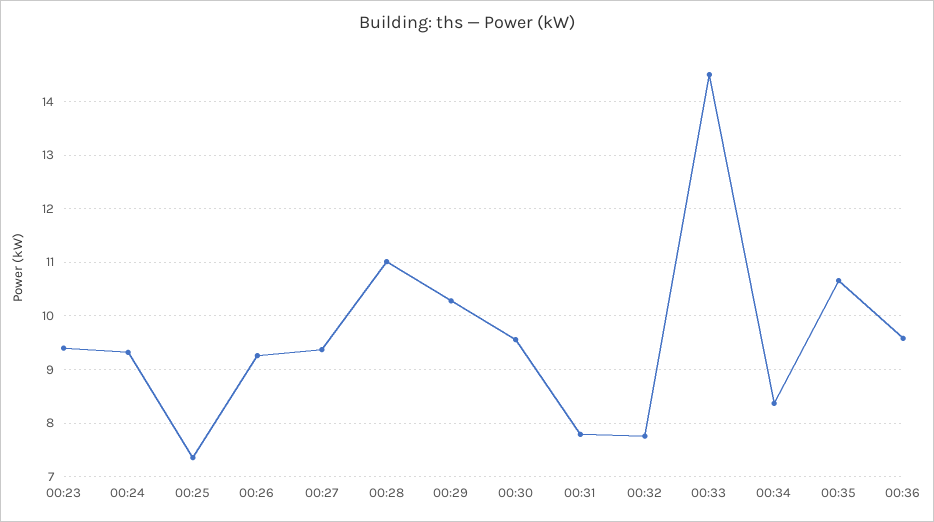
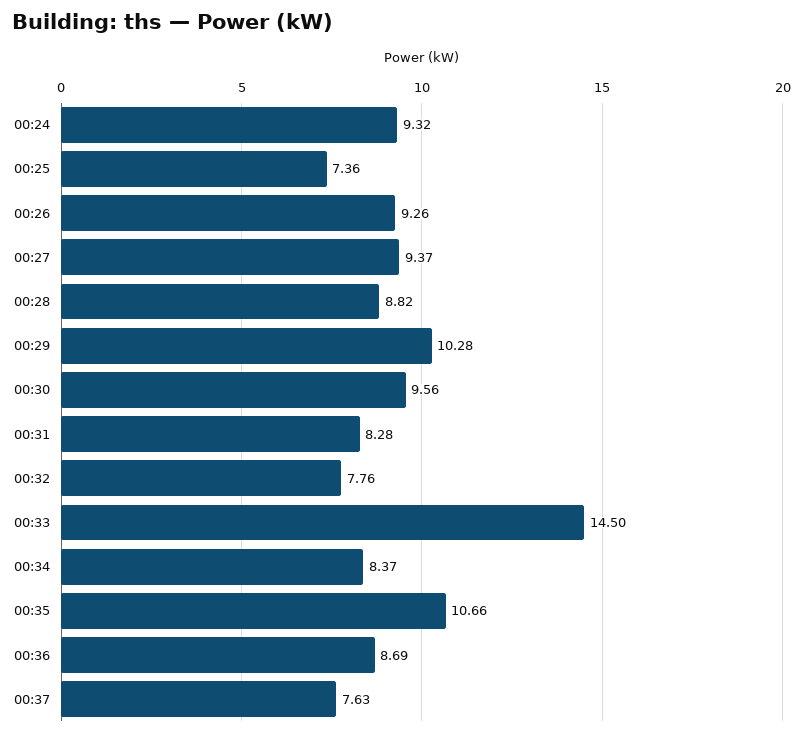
00:23: 9.4 -> none
00:28: 11 -> 8.82
00:31: 7.8 -> 8.28
00:36: 9.6 -> 8.69
00:37: none -> 7.63

